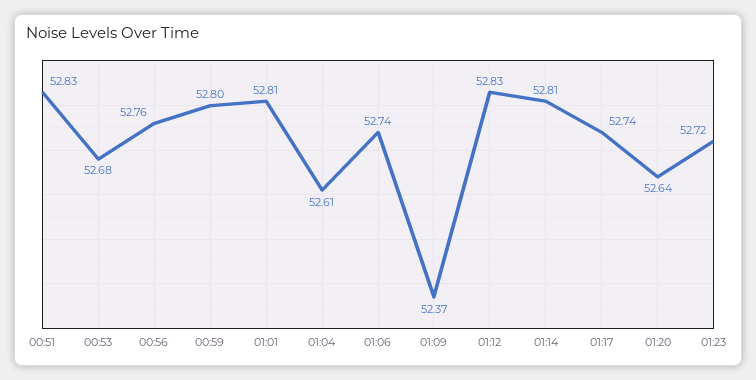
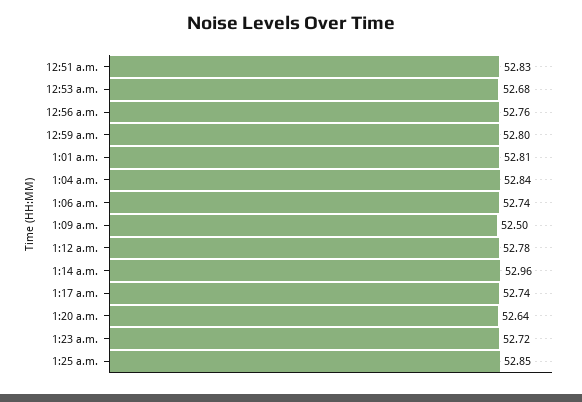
01:04: 52.61 -> 52.84
01:09: 52.37 -> 52.5
01:12: 52.83 -> 52.78
01:14: 52.81 -> 52.96
1:25 a.m.: none -> 52.85

